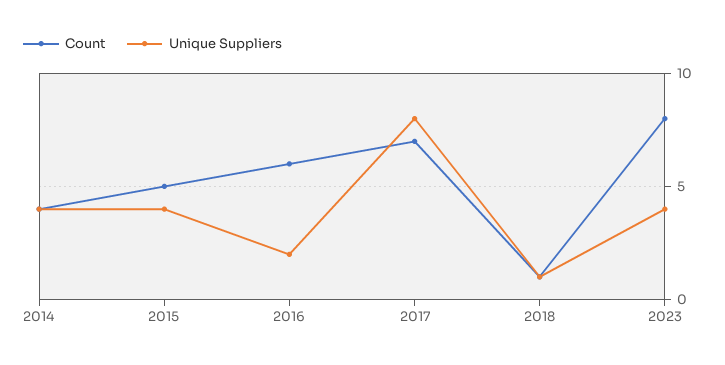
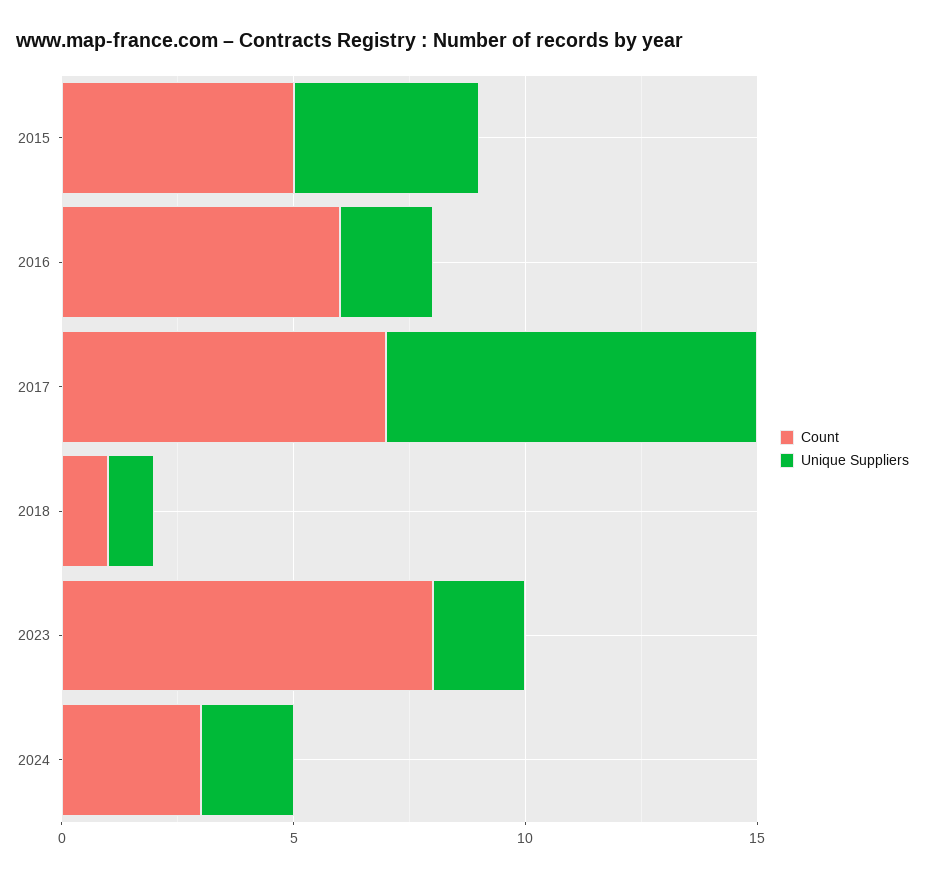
Count, 2014: 4 -> none
Unique Suppliers, 2014: 4 -> none
Unique Suppliers, 2023: 4 -> 2
Count, 2024: none -> 3
Unique Suppliers, 2024: none -> 2

